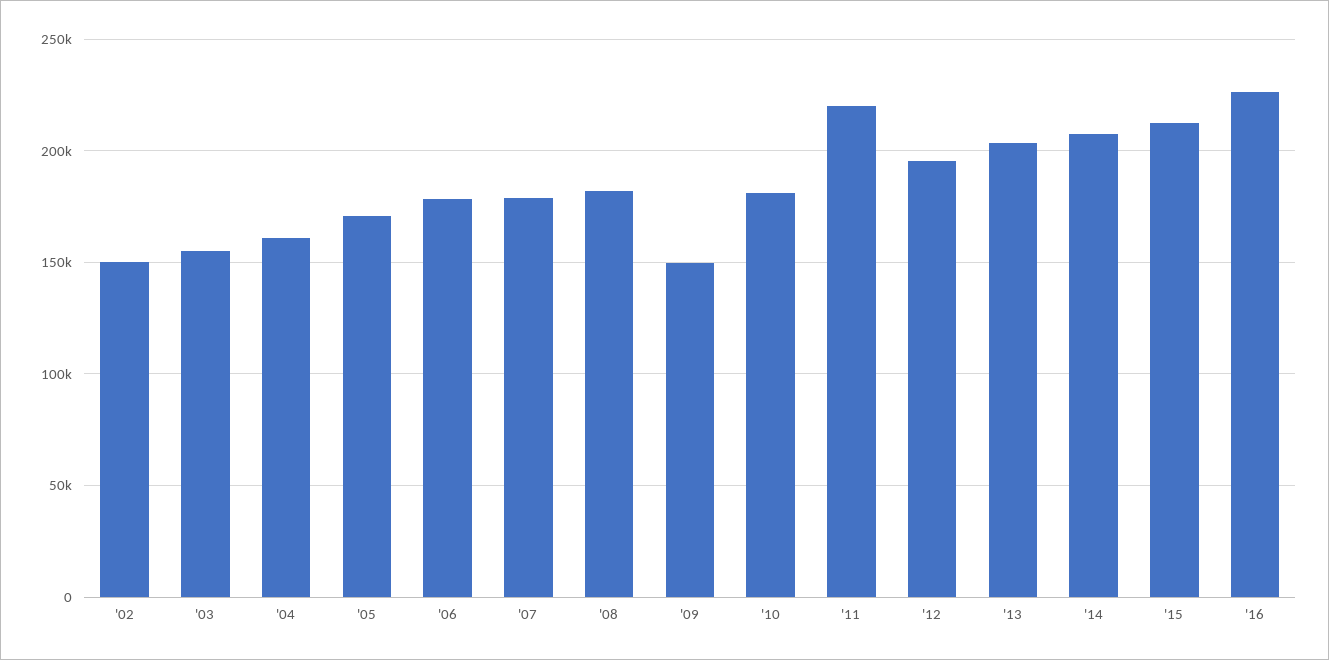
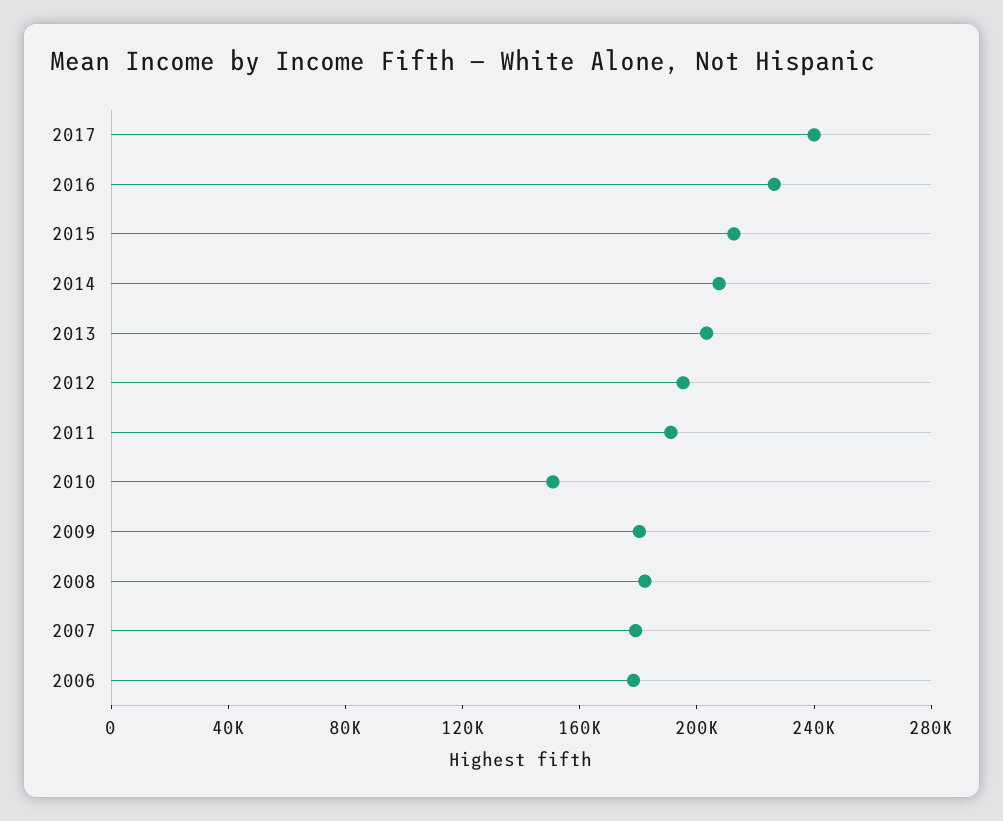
'02: 150000 -> none
'03: 155000 -> none
'04: 160000 -> none
'05: 170000 -> none
'09: 150000 -> 180000
'10: 180000 -> 150000
'11: 220000 -> 190000
2017: none -> 240000

